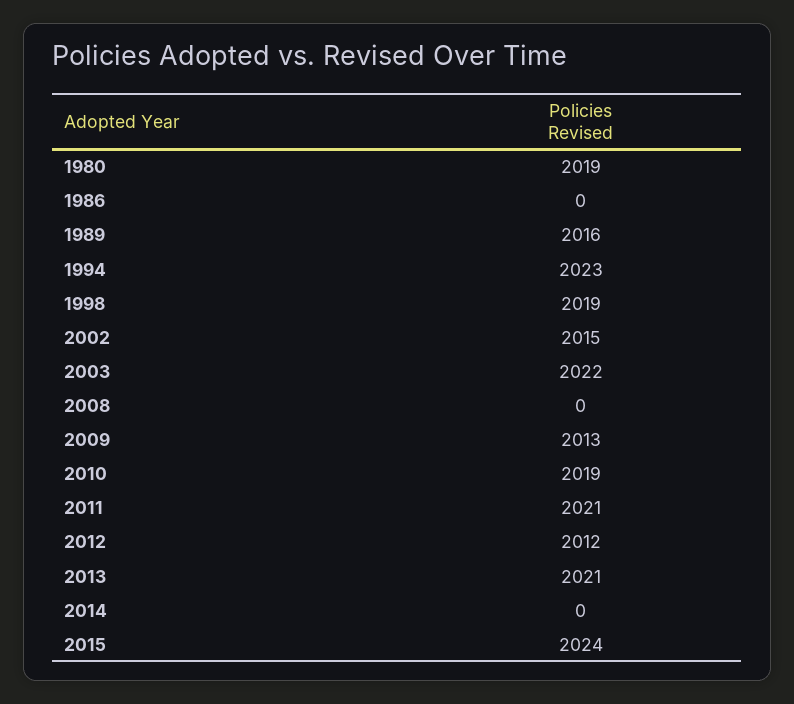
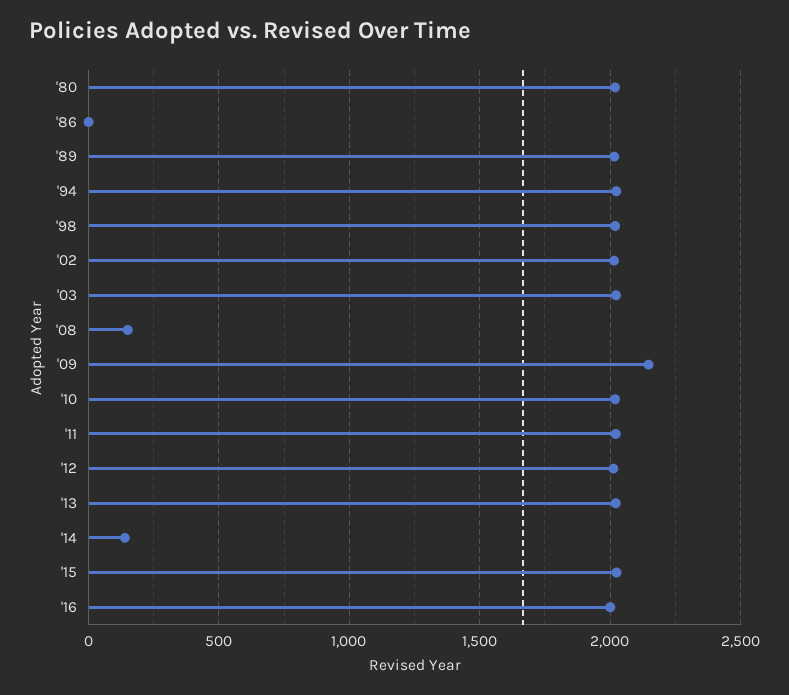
2008: 0 -> 150
2009: 2013 -> 2150
2014: 0 -> 150
'16: none -> 2000

